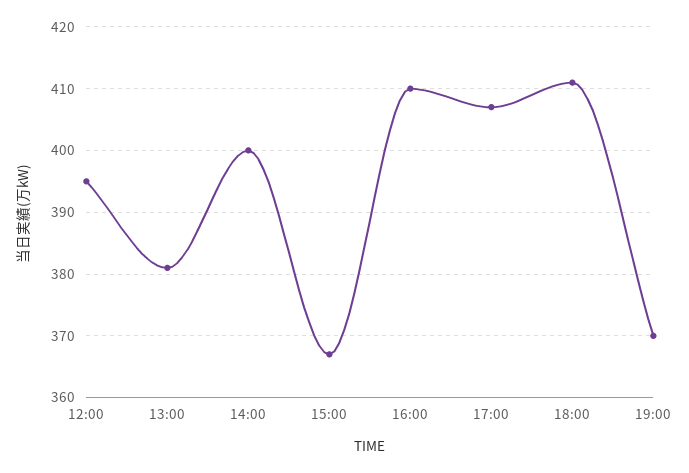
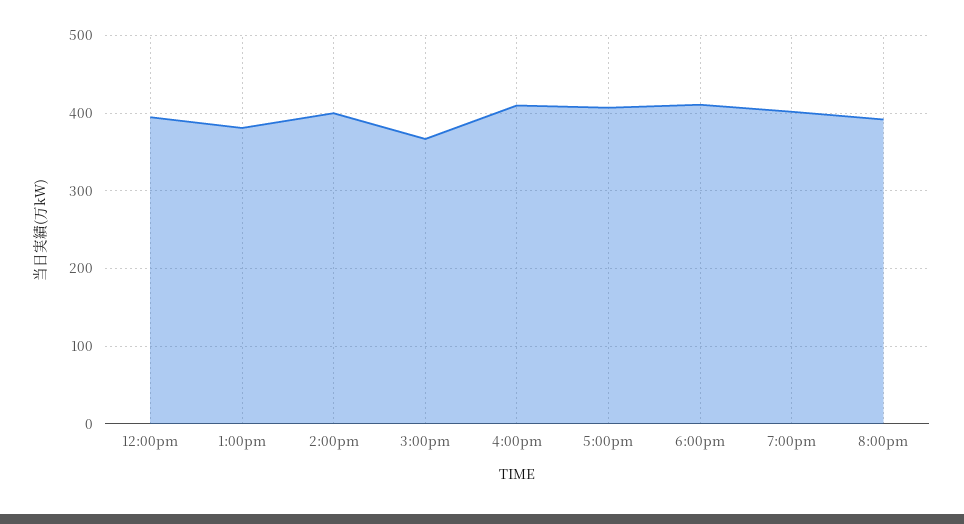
19:00: 370 -> 400
8:00pm: none -> 390

